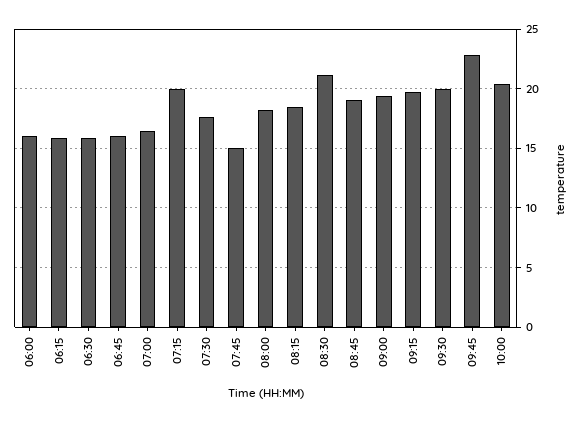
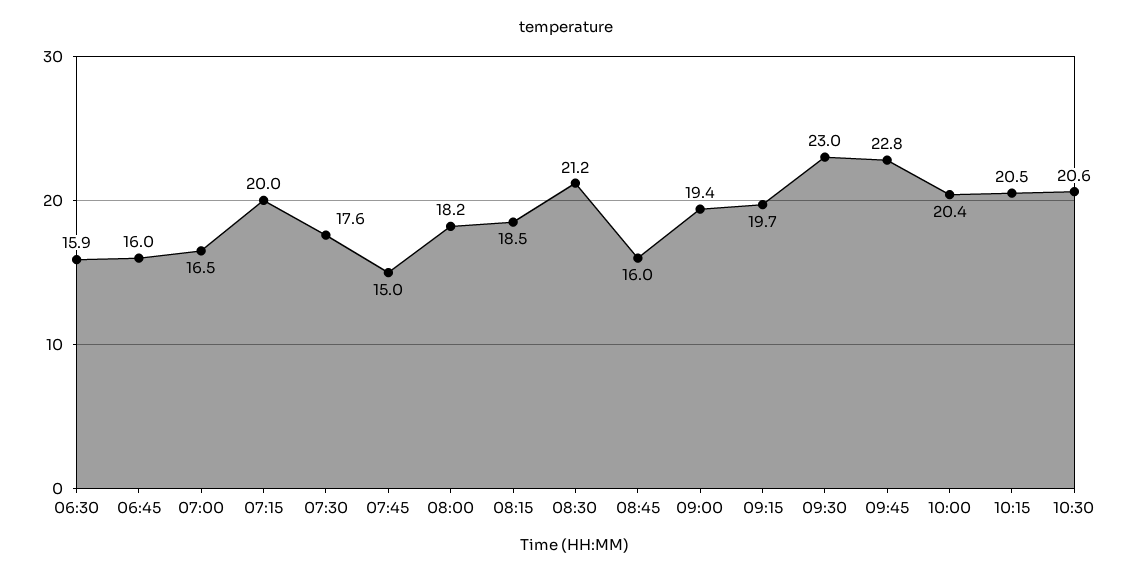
06:00: 16 -> none
06:15: 16 -> none
08:45: 19 -> 16
09:30: 20 -> 23
10:15: none -> 20.5
10:30: none -> 20.6

